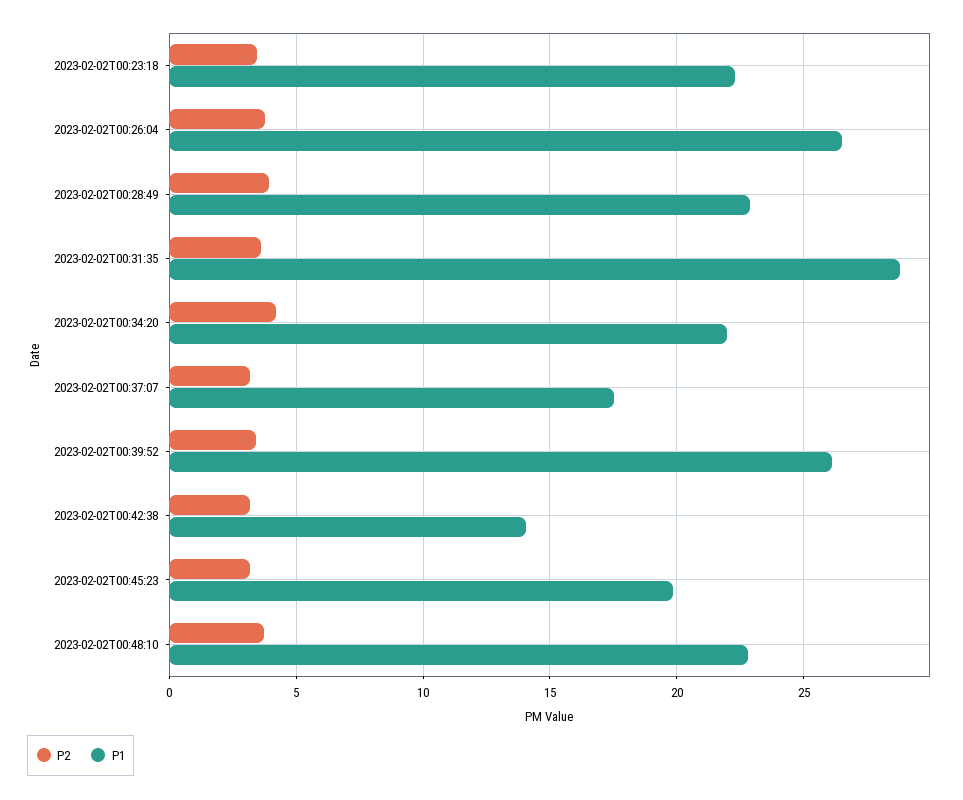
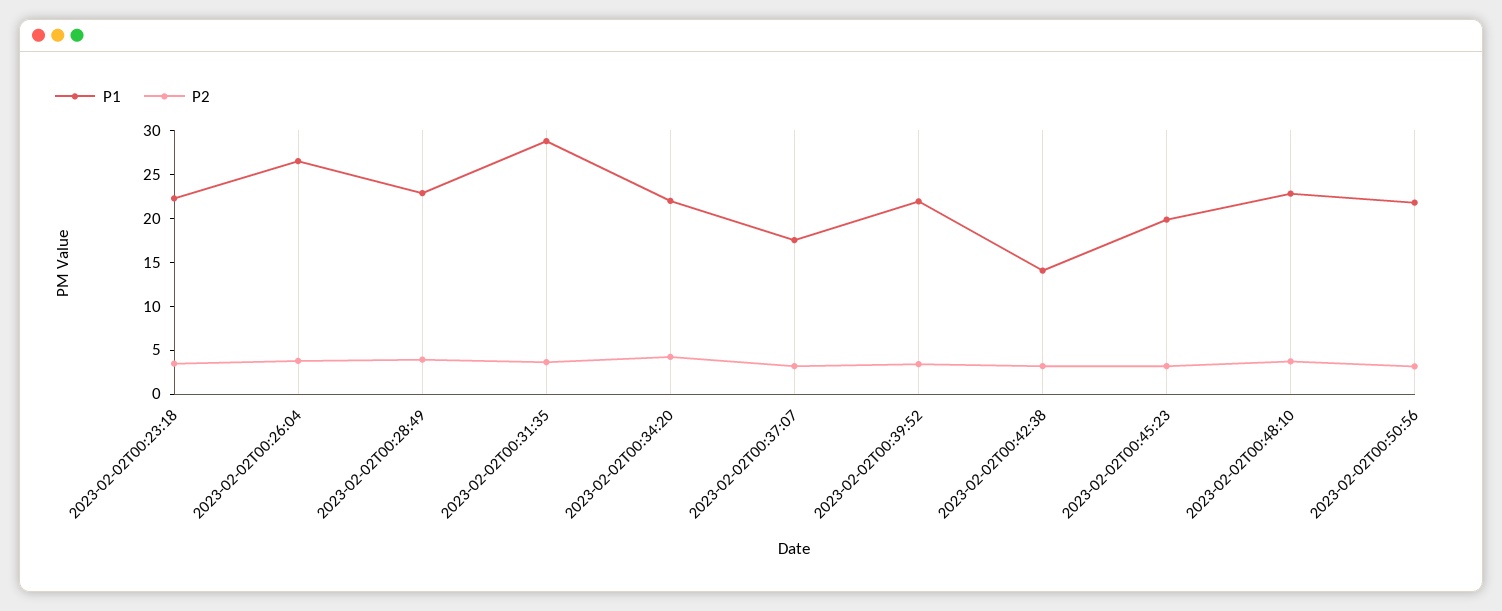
P1, 2023-02-02T00:39:52: 26 -> 22
P1, 2023-02-02T00:50:56: none -> 22
P2, 2023-02-02T00:50:56: none -> 3

